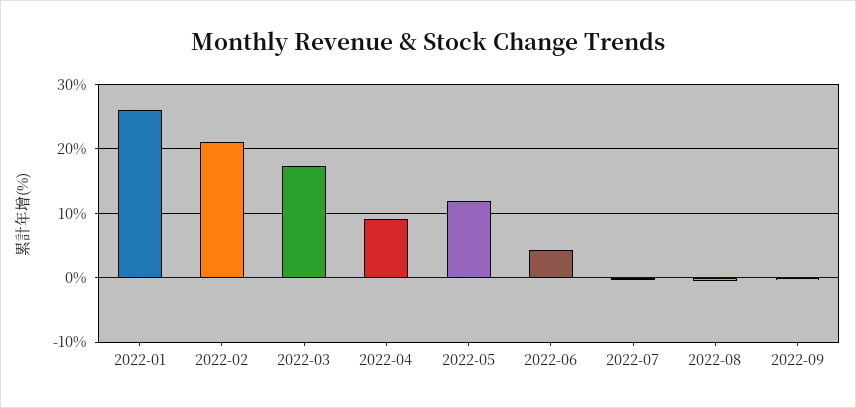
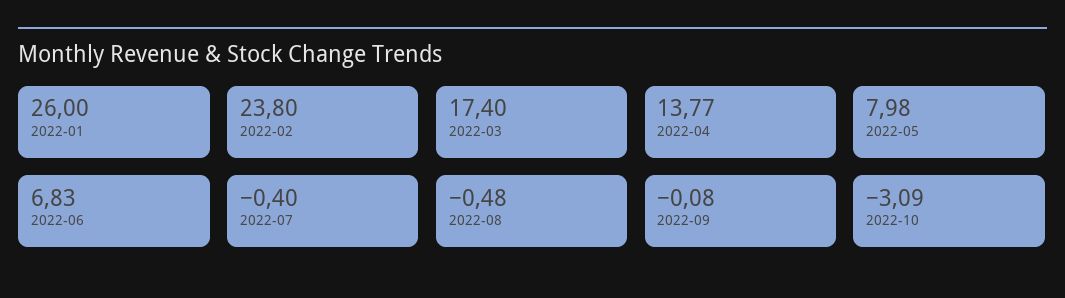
2022-02: 21 -> 23.8
2022-04: 9 -> 13.77
2022-05: 12 -> 7.98
2022-06: 4 -> 6.83
2022-10: none -> -3.09

